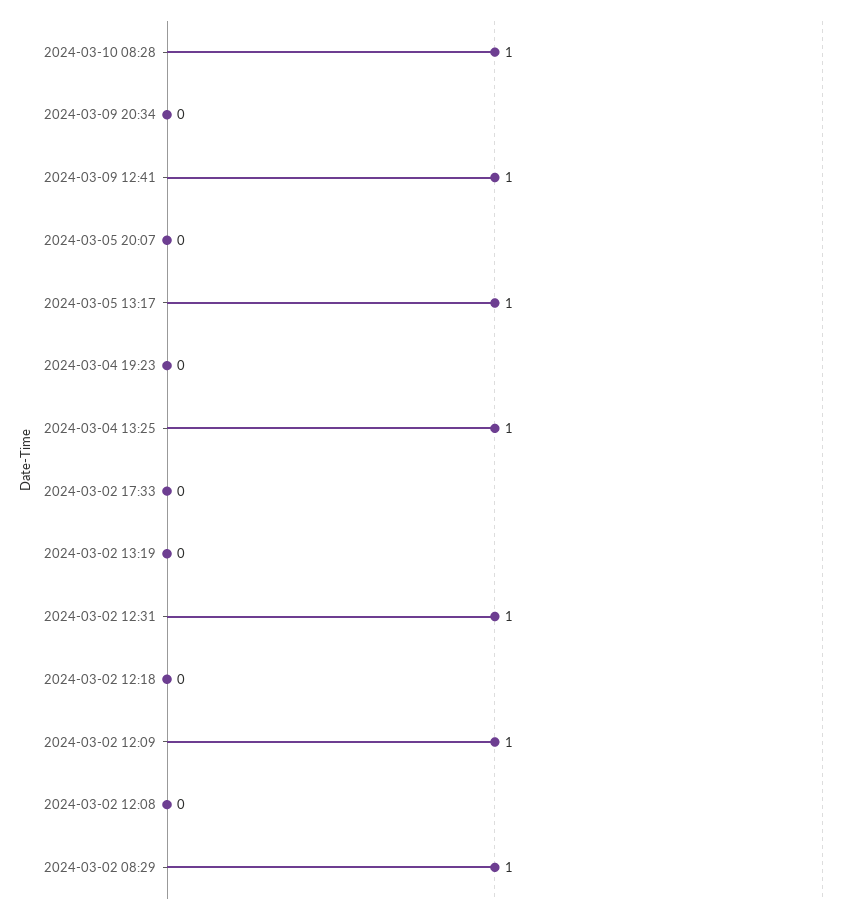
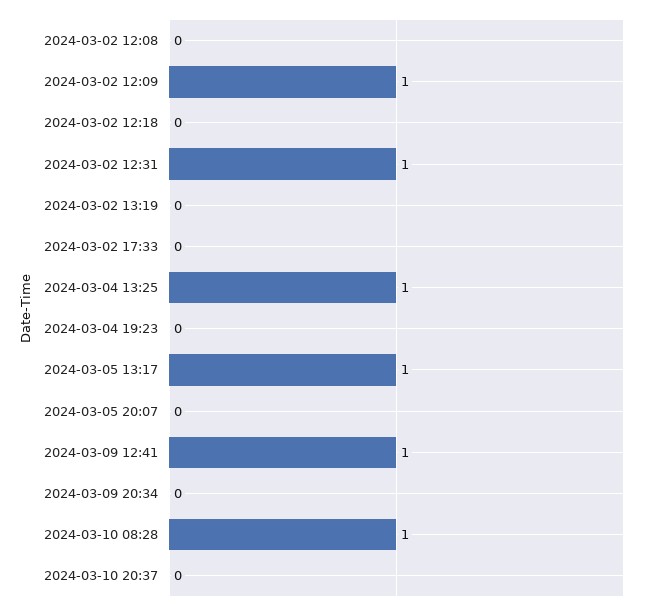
2024-03-02 08:29: 1 -> none
2024-03-10 20:37: none -> 0

